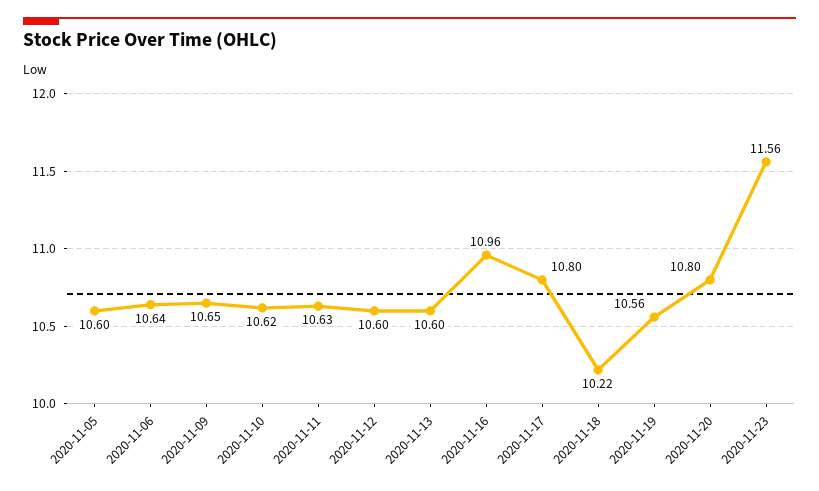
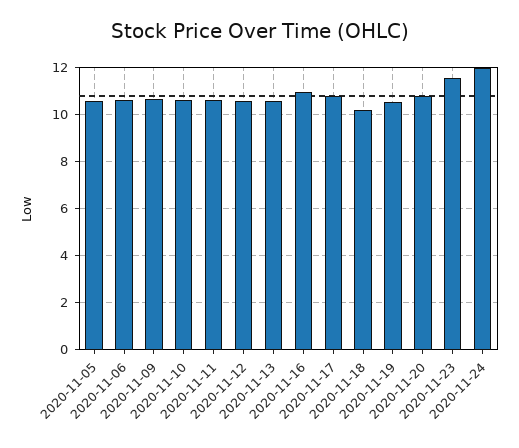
2020-11-24: none -> 12

